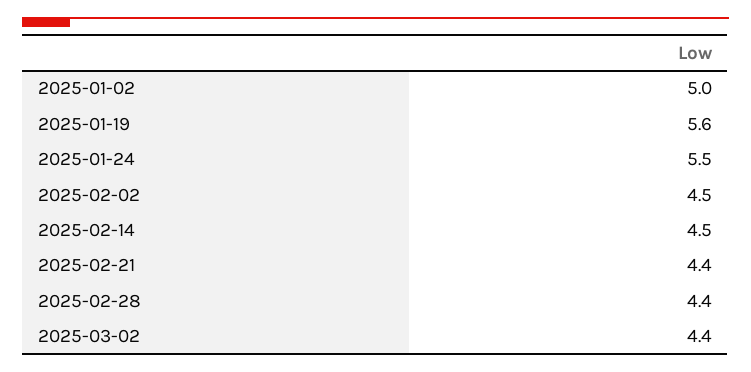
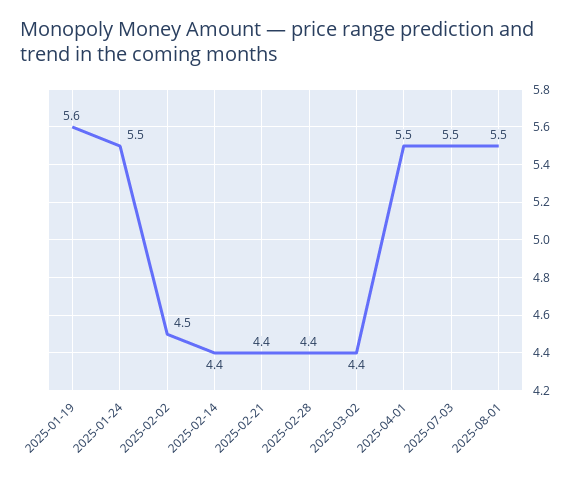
2025-01-02: 5 -> none
2025-02-14: 4.5 -> 4.4
2025-04-01: none -> 5.5
2025-07-03: none -> 5.5
2025-08-01: none -> 5.5

